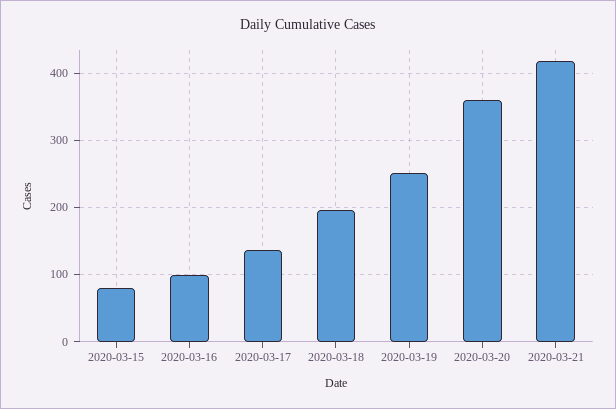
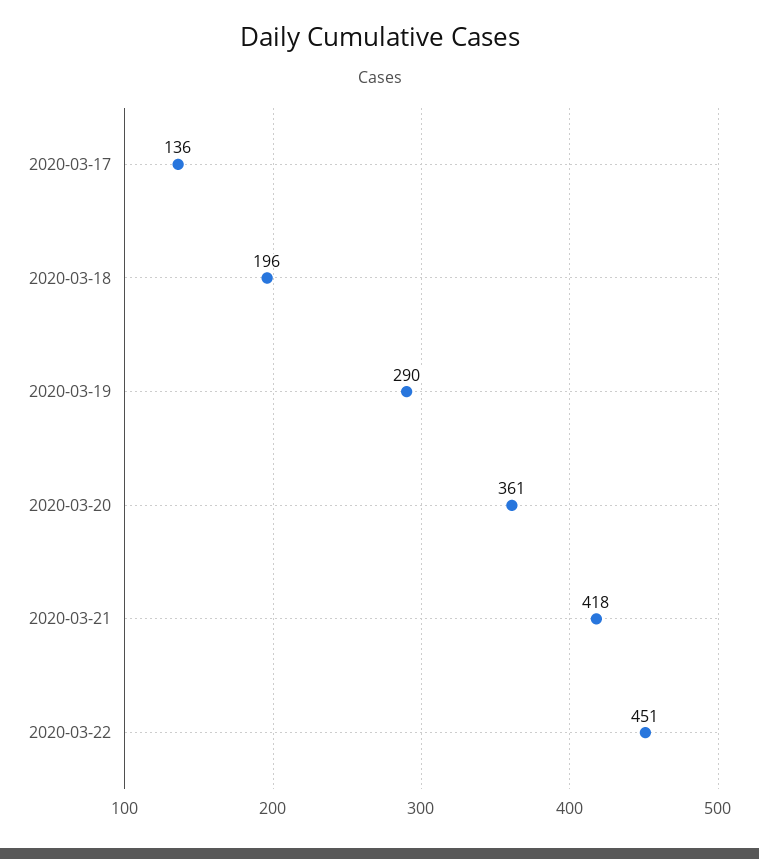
2020-03-15: 80 -> none
2020-03-16: 100 -> none
2020-03-19: 250 -> 290
2020-03-22: none -> 451

